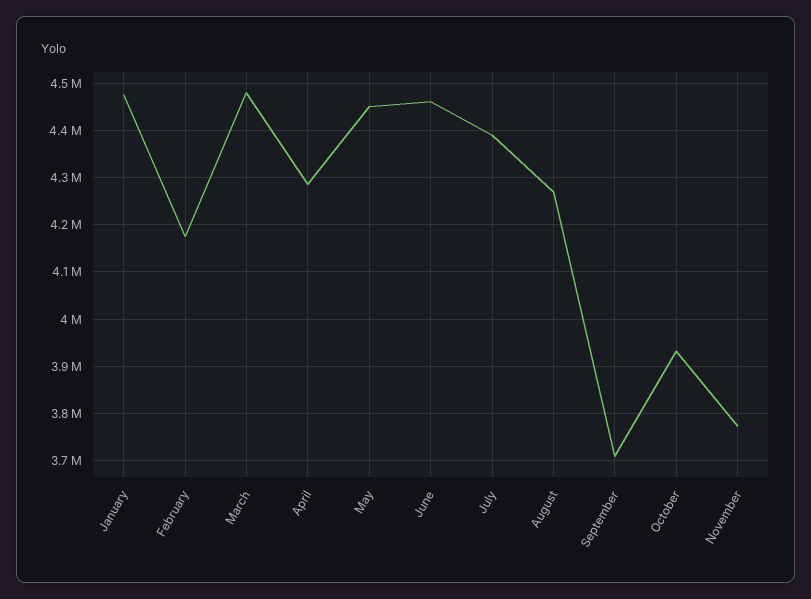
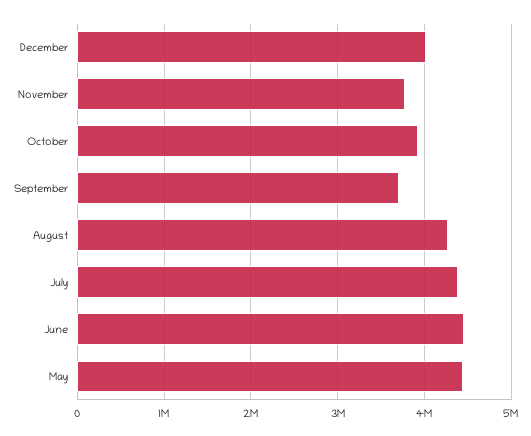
January: 4480000 -> none
February: 4180000 -> none
March: 4480000 -> none
April: 4280000 -> none
December: none -> 4000000

